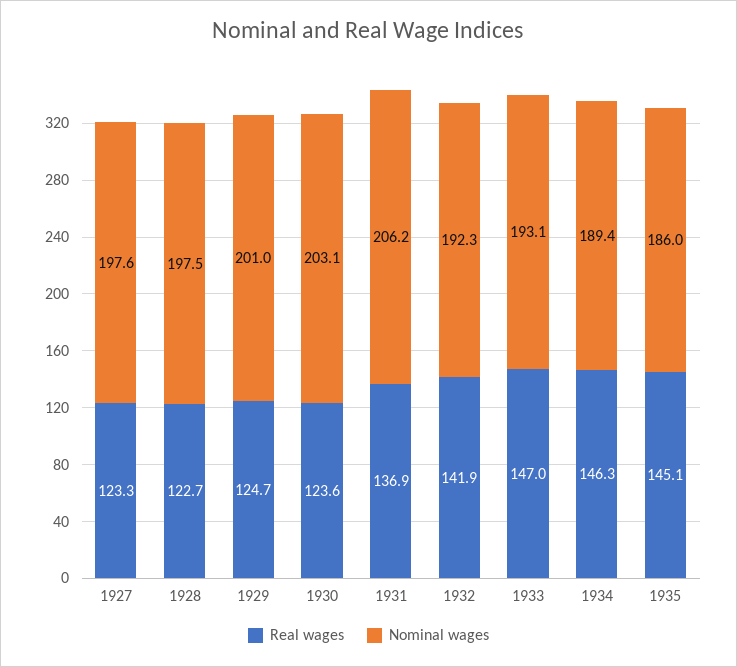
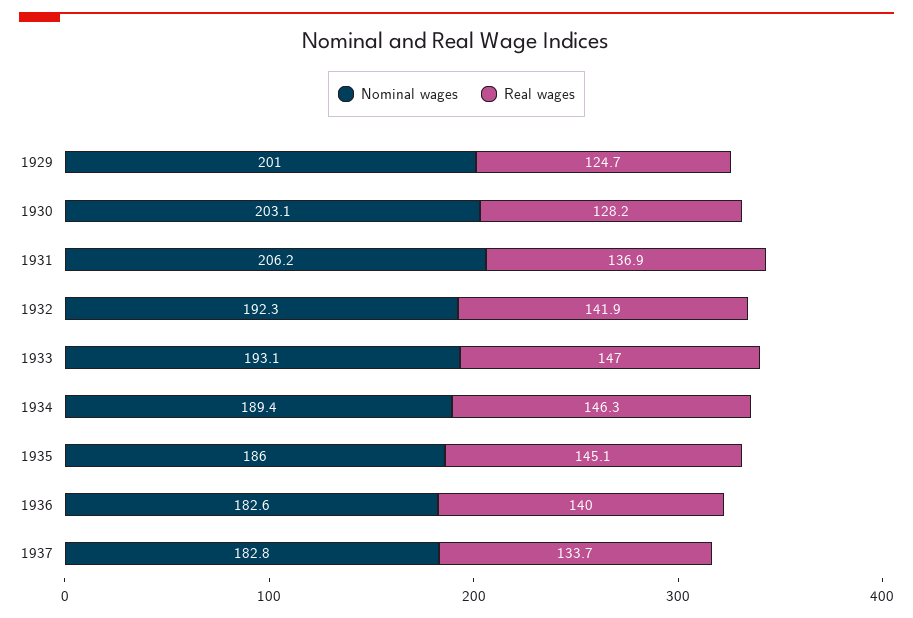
Real wages, 1927: 123.3 -> none
Nominal wages, 1927: 197.6 -> none
Real wages, 1928: 122.7 -> none
Nominal wages, 1928: 197.5 -> none
Real wages, 1930: 123.6 -> 128.2
Nominal wages, 1936: none -> 182.6
Real wages, 1936: none -> 140
Nominal wages, 1937: none -> 182.8
Real wages, 1937: none -> 133.7

